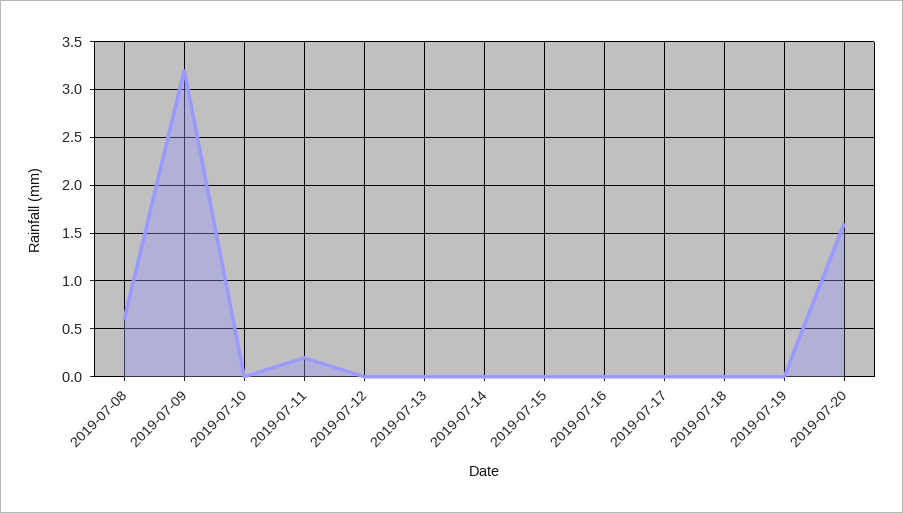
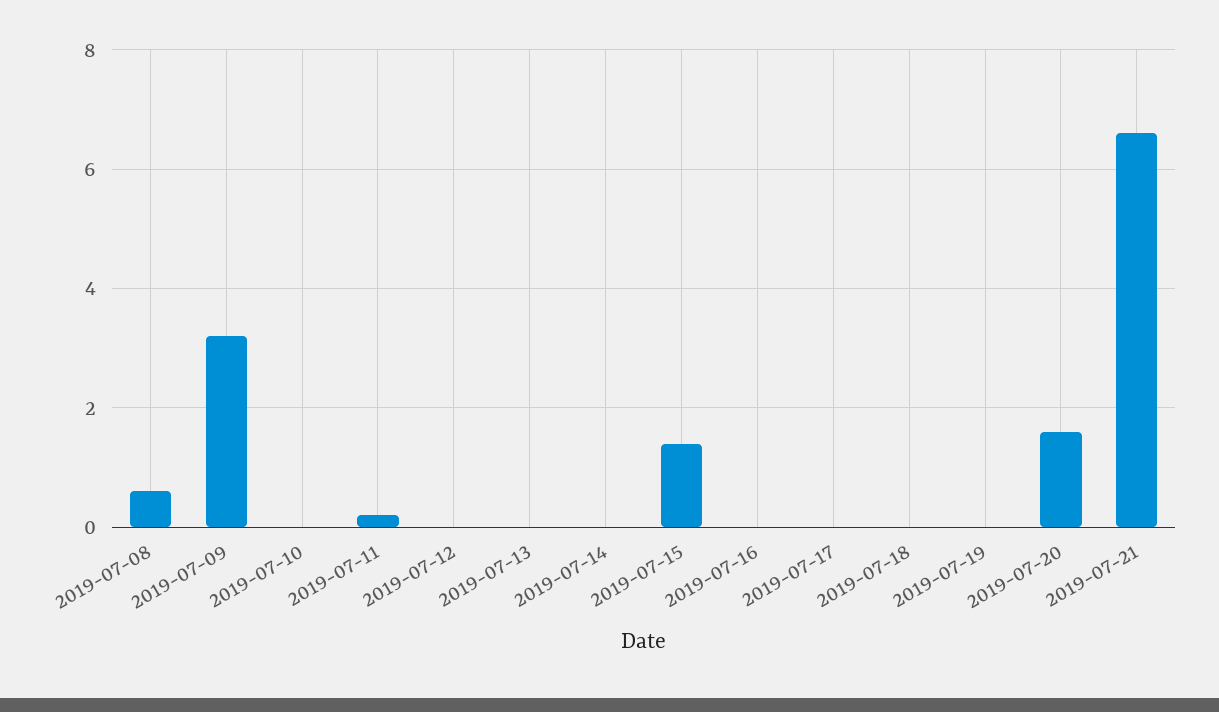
2019-07-15: 0 -> 1.5
2019-07-21: none -> 6.5

